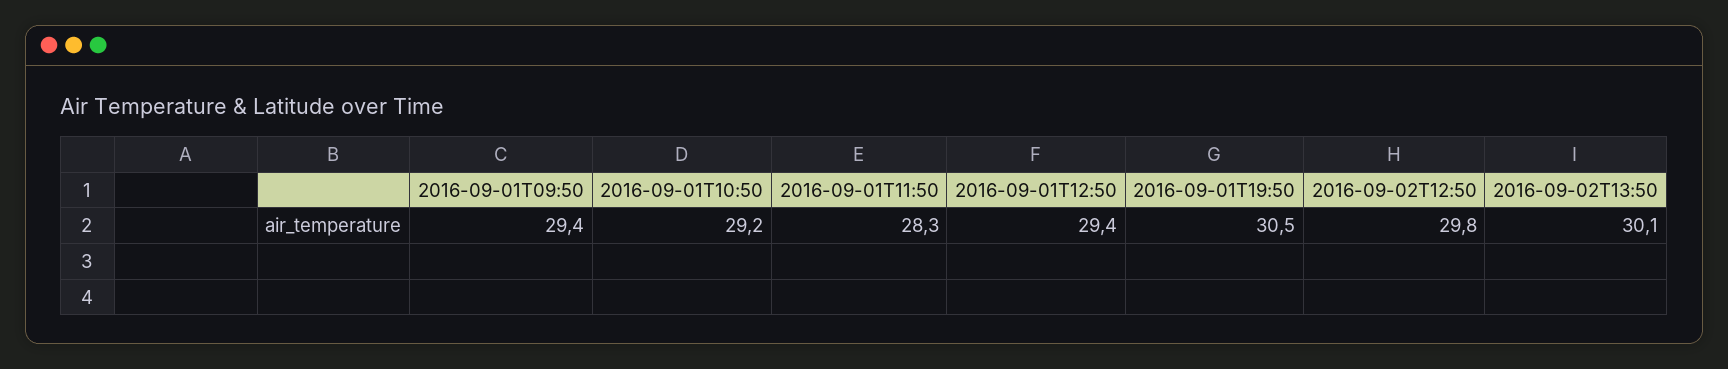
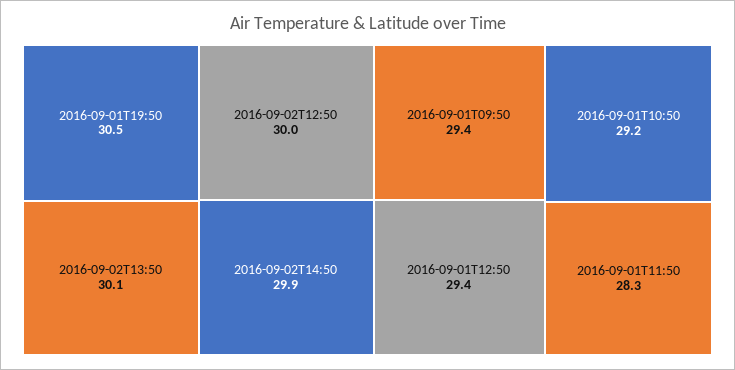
2016-09-02T12:50: 29.8 -> 30
2016-09-02T14:50: none -> 29.9

